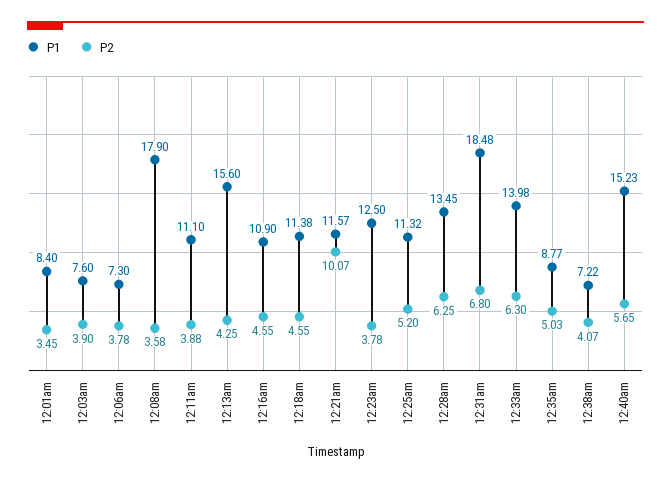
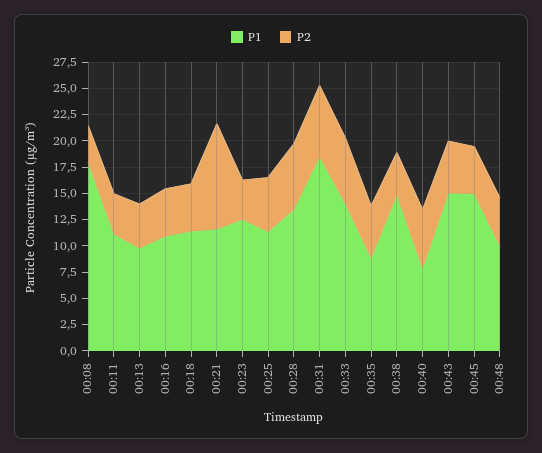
P1, 12:01am: 8.4 -> none
P2, 12:01am: 3.45 -> none
P1, 12:03am: 7.6 -> none
P2, 12:03am: 3.9 -> none
P1, 12:06am: 7.3 -> none
P2, 12:06am: 3.78 -> none
P1, 12:13am: 15.6 -> 10
P1, 12:38am: 7.22 -> 15
P1, 12:40am: 15.23 -> 7.5
P1, 00:43: none -> 15
P2, 00:43: none -> 5
P1, 00:45: none -> 15
P2, 00:45: none -> 5
P1, 00:48: none -> 10
P2, 00:48: none -> 5

